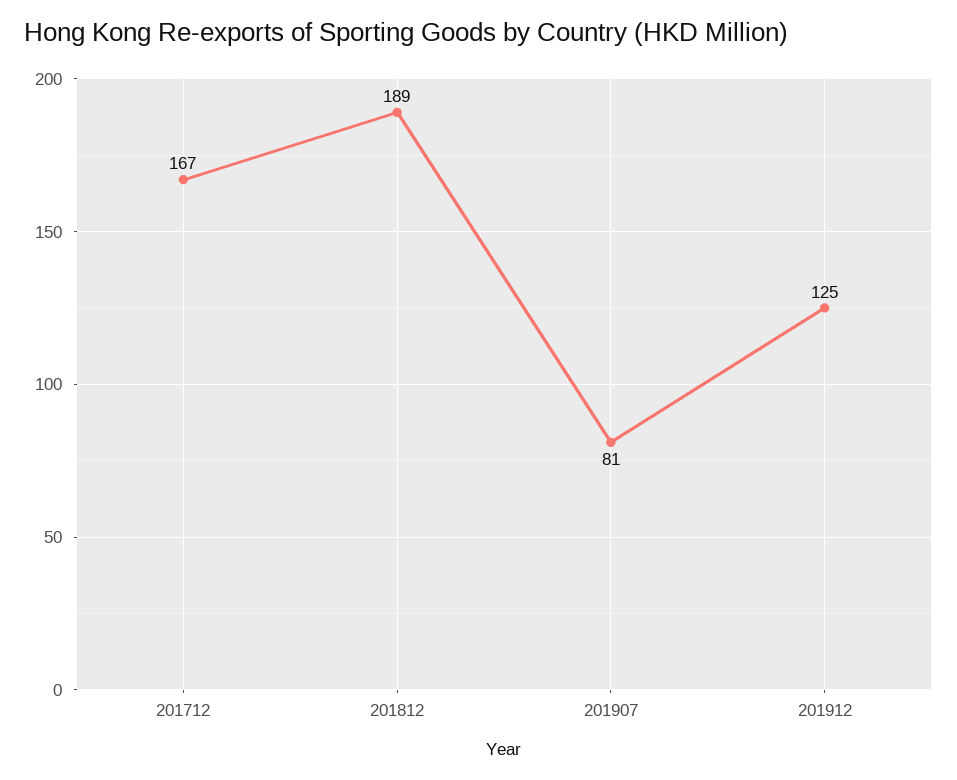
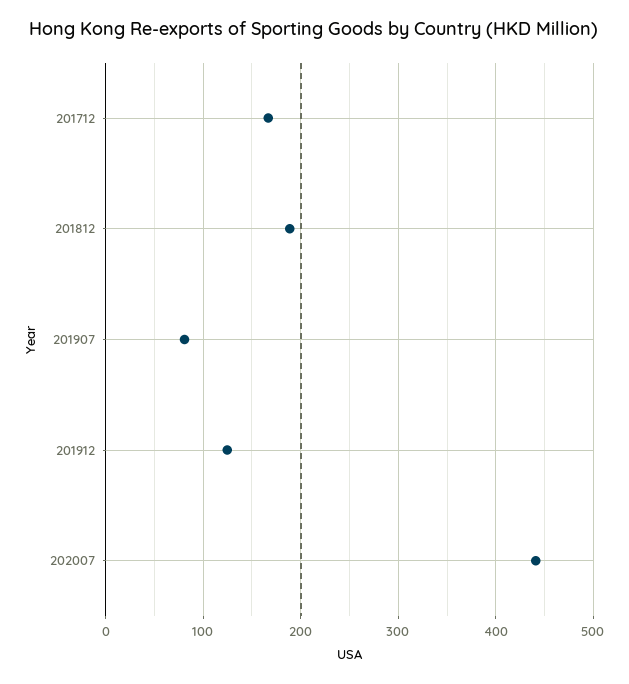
202007: none -> 440

